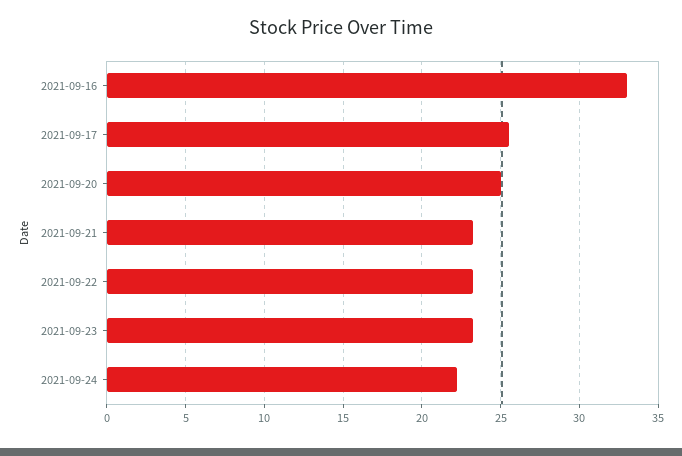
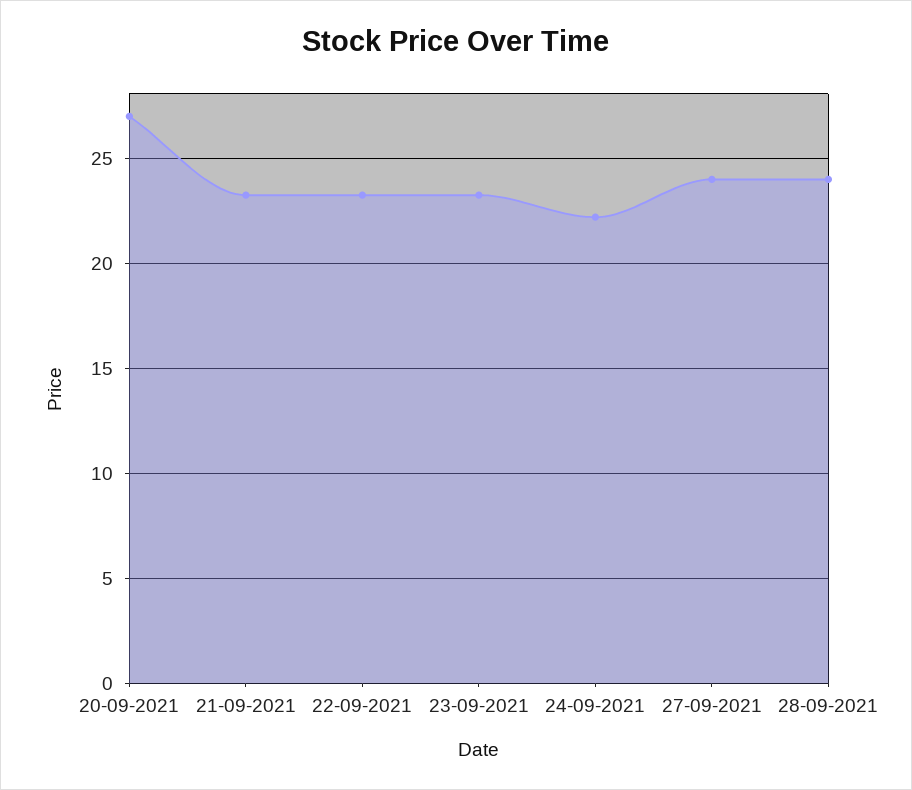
2021-09-16: 33 -> none
2021-09-17: 25.5 -> none
2021-09-20: 25 -> 27
27-09-2021: none -> 24
28-09-2021: none -> 24

